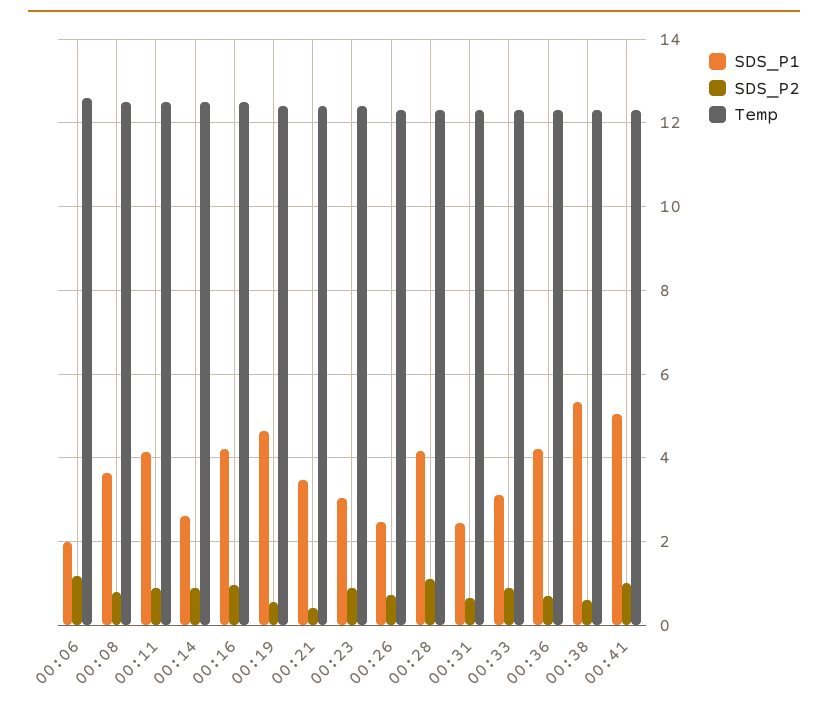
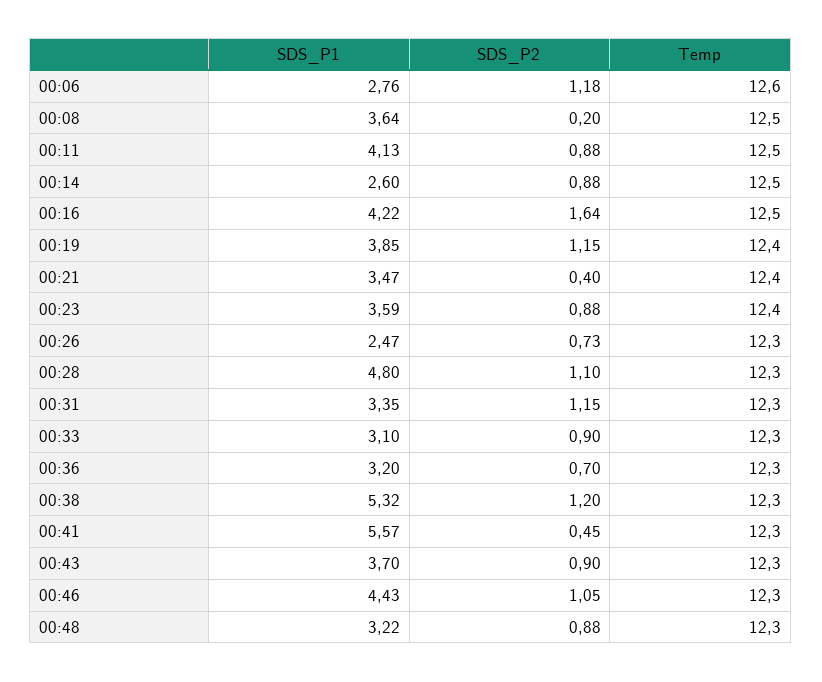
SDS_P1, 00:06: 2 -> 2.76
SDS_P2, 00:08: 0.8 -> 0.2
SDS_P2, 00:16: 1 -> 1.64
SDS_P1, 00:19: 4.6 -> 3.85
SDS_P2, 00:19: 0.6 -> 1.15
SDS_P1, 00:23: 3 -> 3.59
SDS_P1, 00:28: 4.2 -> 4.8
SDS_P1, 00:31: 2.4 -> 3.35
SDS_P2, 00:31: 0.6 -> 1.15
SDS_P1, 00:36: 4.2 -> 3.2
SDS_P2, 00:38: 0.6 -> 1.2
SDS_P1, 00:41: 5 -> 5.57
SDS_P2, 00:41: 1 -> 0.45
SDS_P1, 00:43: none -> 3.7
SDS_P2, 00:43: none -> 0.9
Temp, 00:43: none -> 12.3
SDS_P1, 00:46: none -> 4.43
SDS_P2, 00:46: none -> 1.05
Temp, 00:46: none -> 12.3
SDS_P1, 00:48: none -> 3.22
SDS_P2, 00:48: none -> 0.88
Temp, 00:48: none -> 12.3

